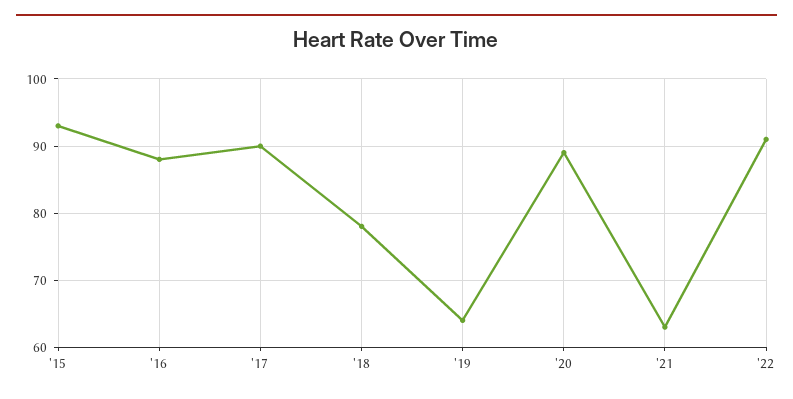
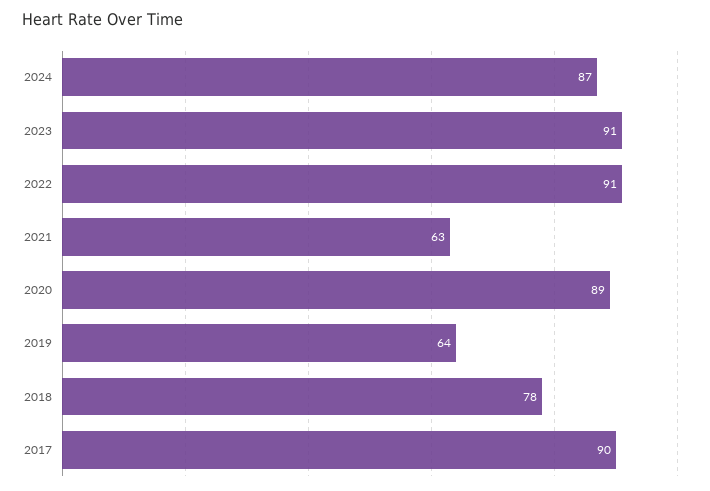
'15: 93 -> none
'16: 88 -> none
2024: none -> 87
2023: none -> 91

